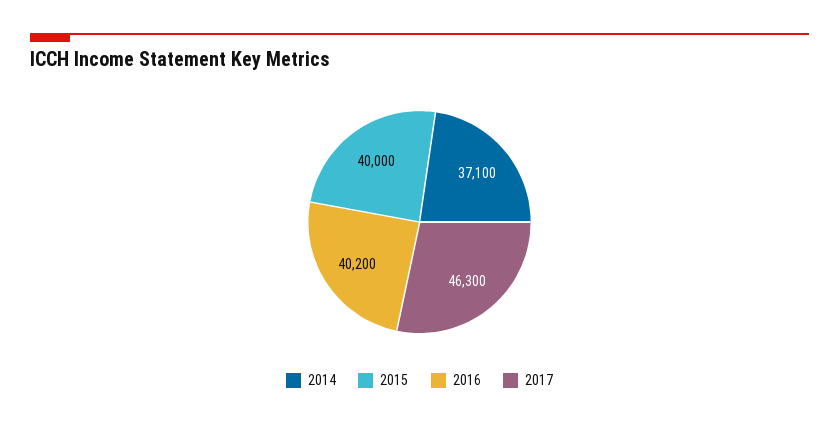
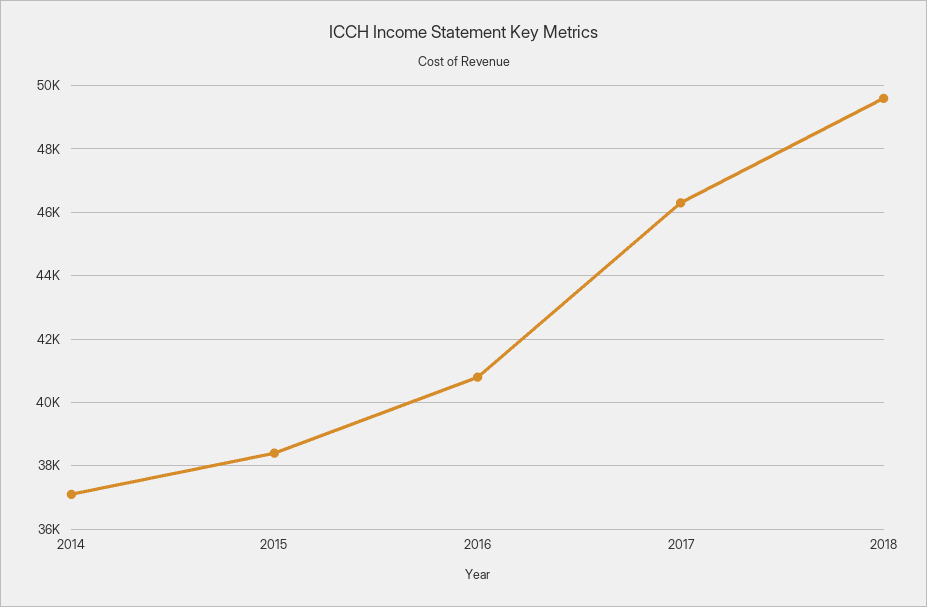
2015: 40000 -> 38400
2016: 40200 -> 40800
2018: none -> 49600

